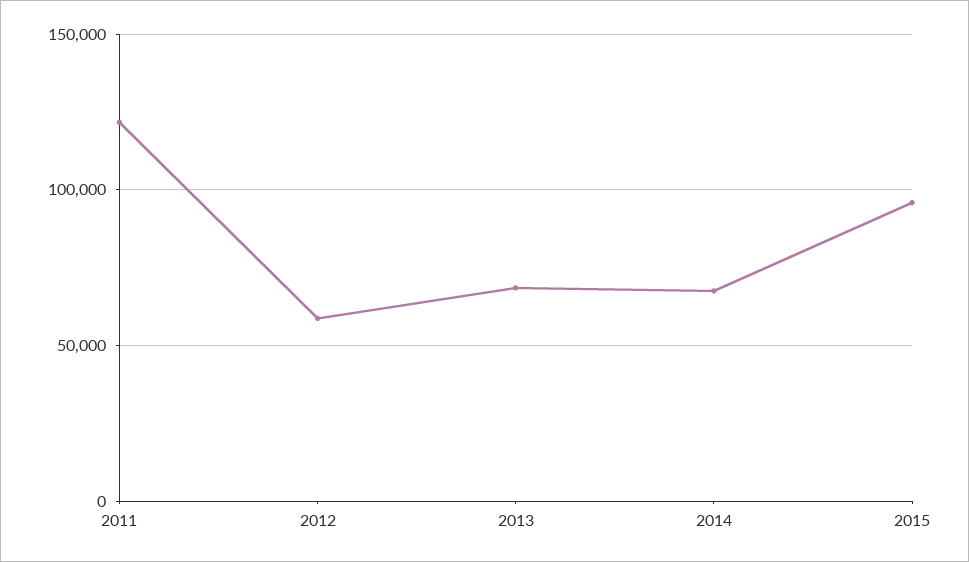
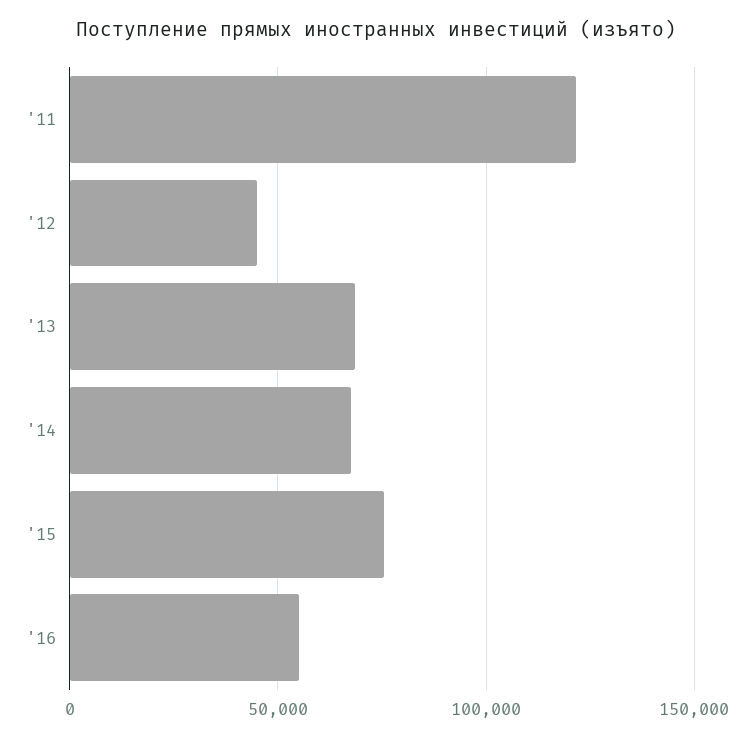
2012: 60000 -> 45000
2015: 95000 -> 75000
'16: none -> 55000

